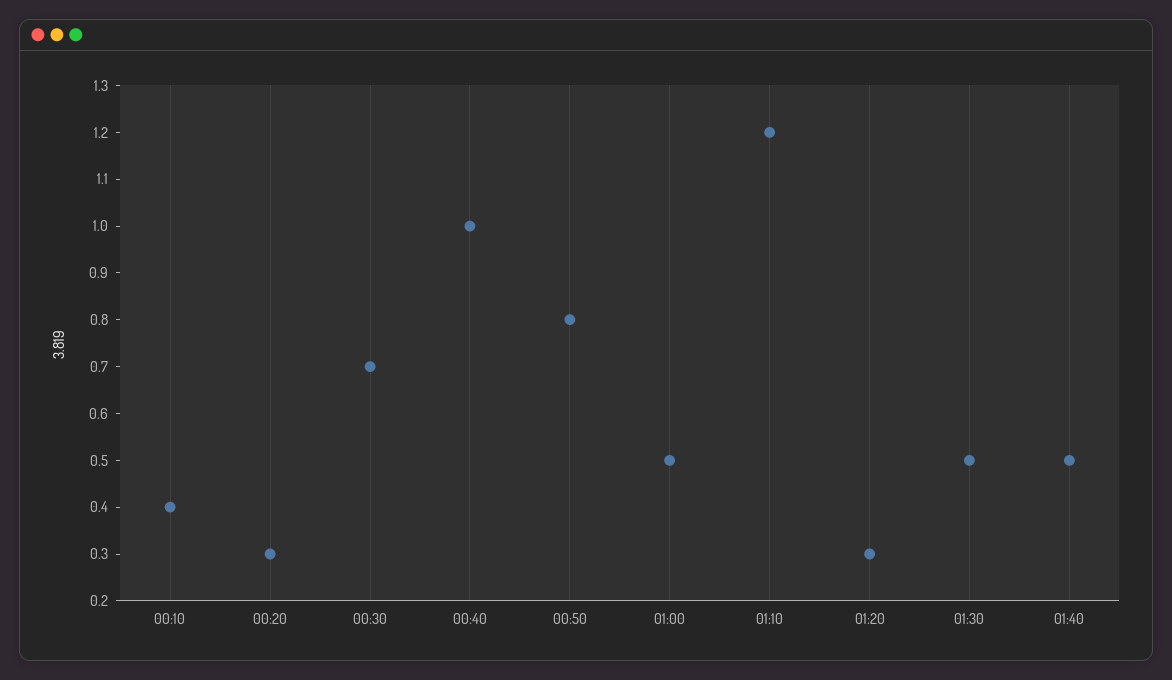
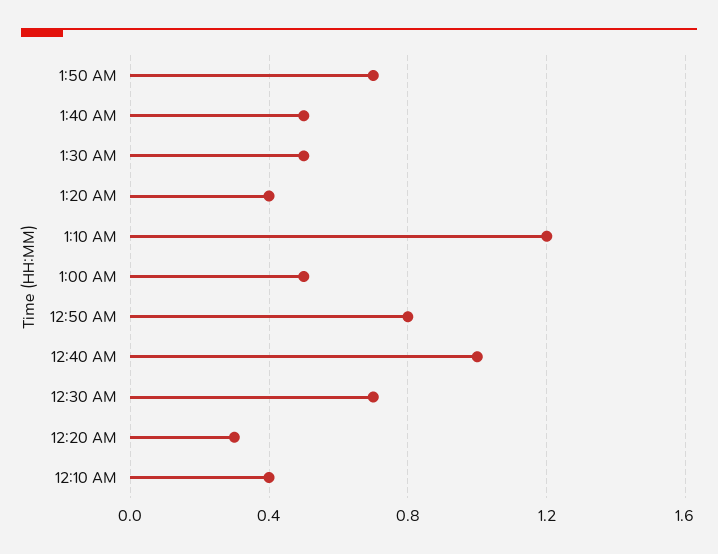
01:20: 0.3 -> 0.4
1:50 AM: none -> 0.7

